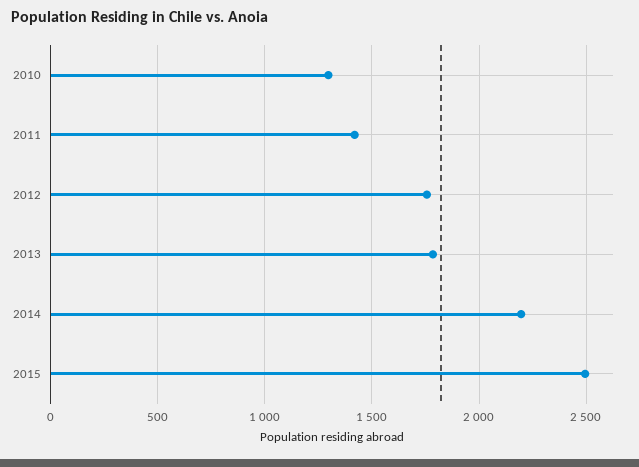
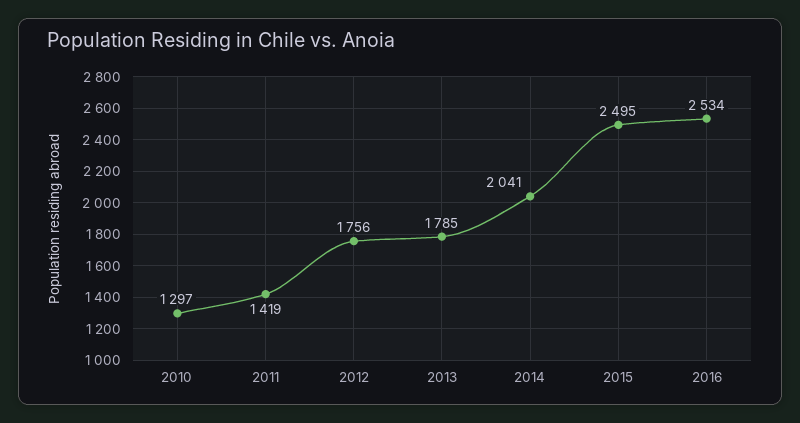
2014: 2200 -> 2041
2016: none -> 2534

